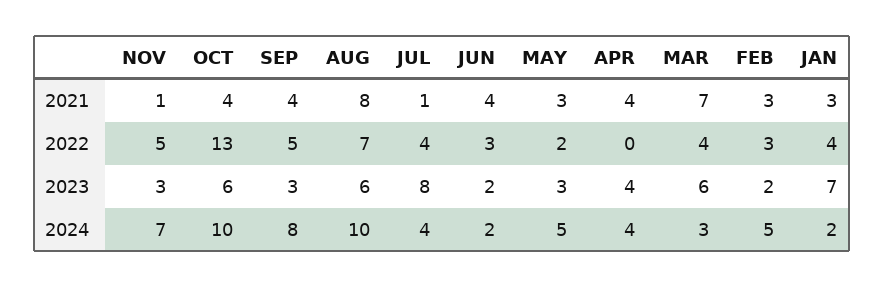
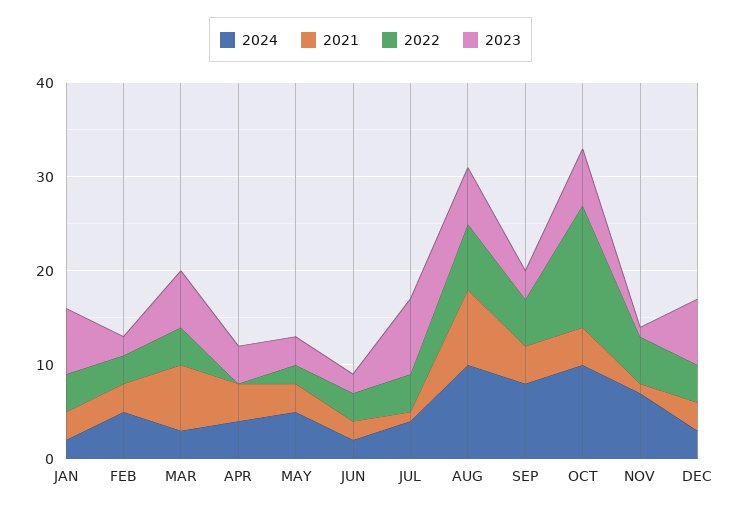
2021, JUN: 4 -> 2
2023, NOV: 3 -> 1
2024, DEC: none -> 3
2021, DEC: none -> 3
2022, DEC: none -> 4
2023, DEC: none -> 7

